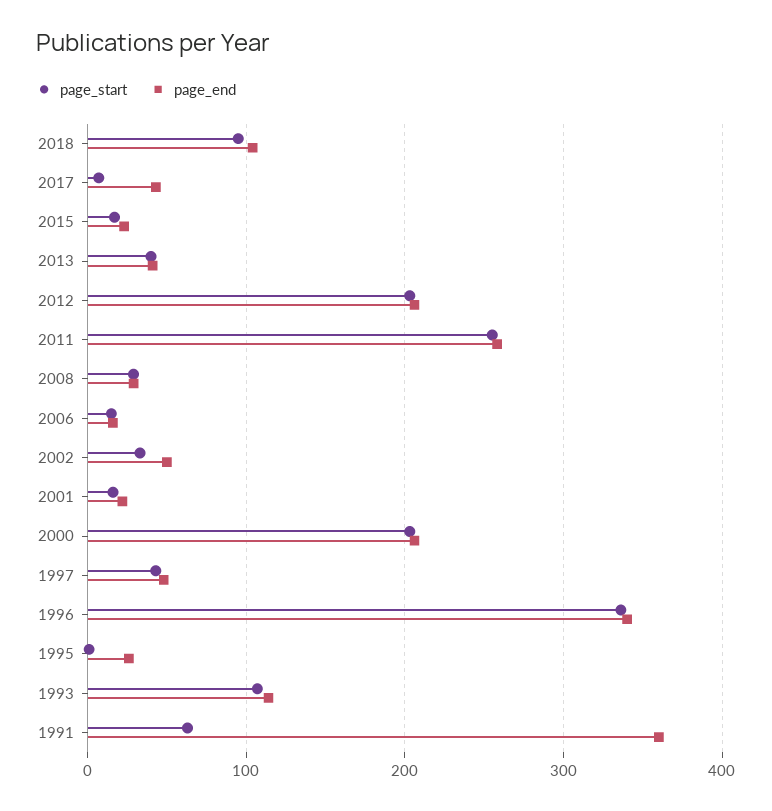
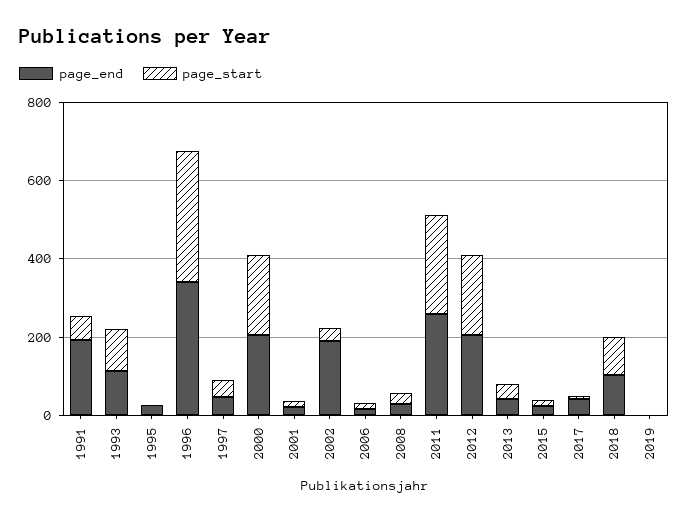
page_end, 2002: 50 -> 200
page_end, 1991: 360 -> 200
page_end, 2019: none -> 0
page_start, 2019: none -> 0

